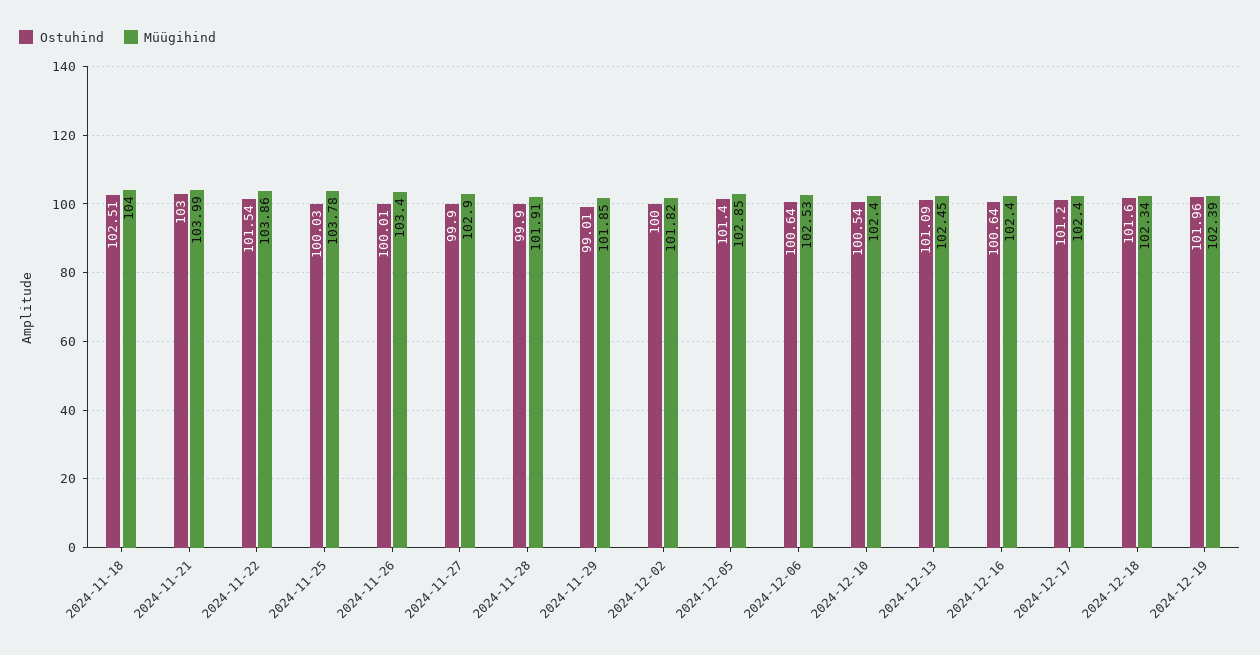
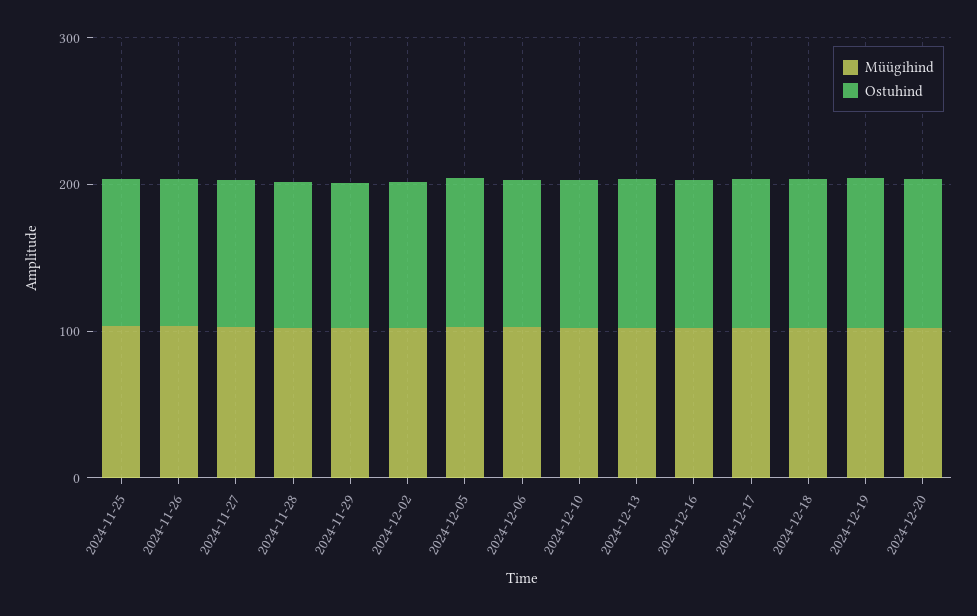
Ostuhind, 2024-11-18: 102.51 -> none
Müügihind, 2024-11-18: 104 -> none
Ostuhind, 2024-11-21: 103 -> none
Müügihind, 2024-11-21: 103.99 -> none
Ostuhind, 2024-11-22: 101.54 -> none
Müügihind, 2024-11-22: 103.86 -> none
Müügihind, 2024-12-20: none -> 100
Ostuhind, 2024-12-20: none -> 100

